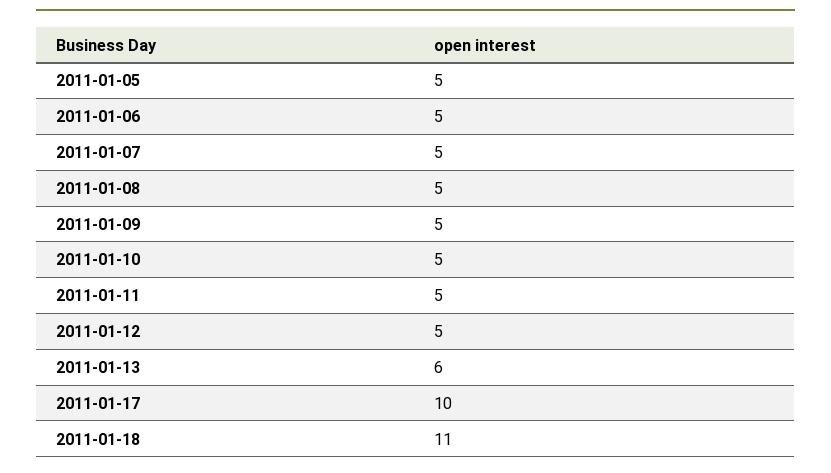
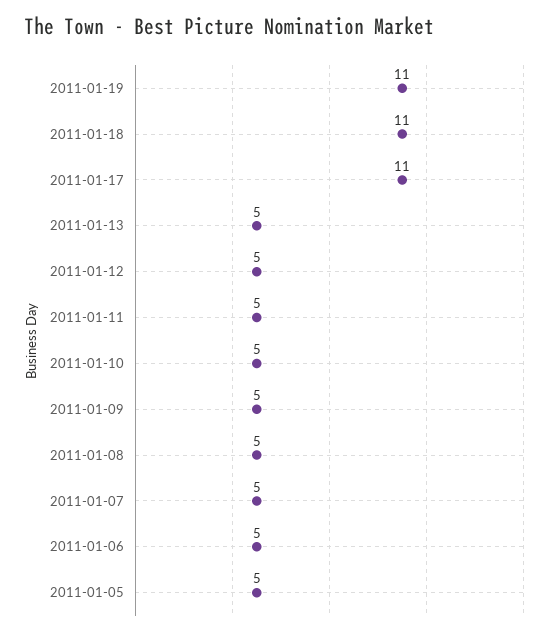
2011-01-13: 6 -> 5
2011-01-17: 10 -> 11
2011-01-19: none -> 11

